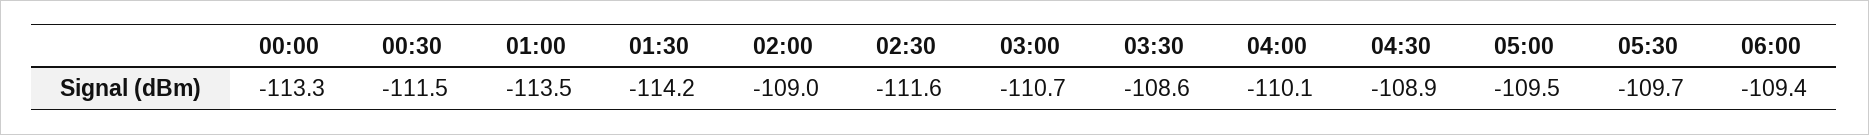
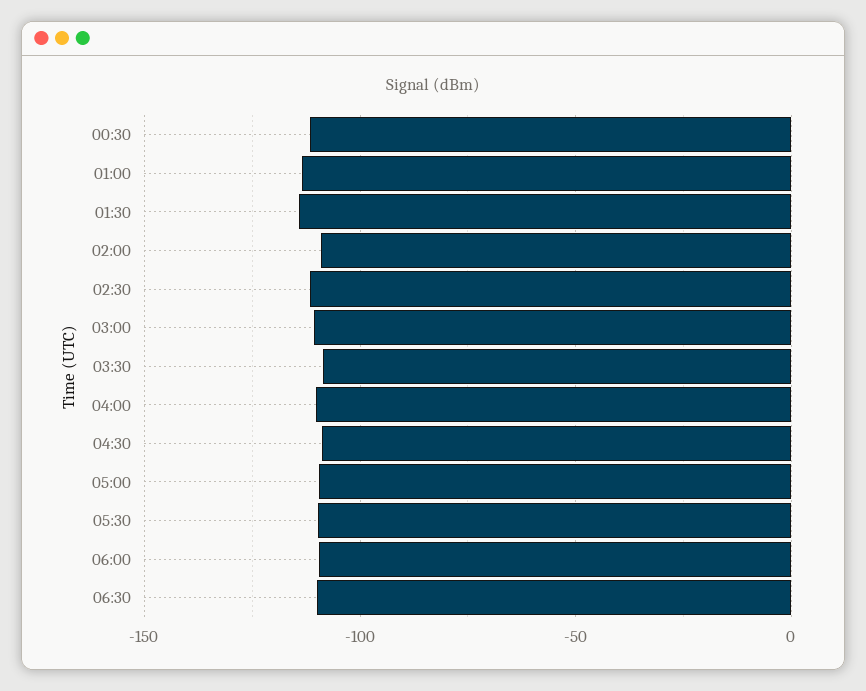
00:00: -113.3 -> none
06:30: none -> -110

